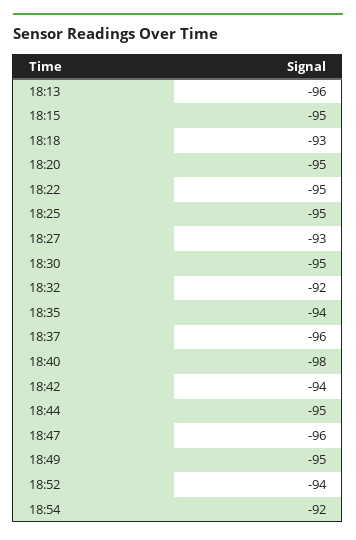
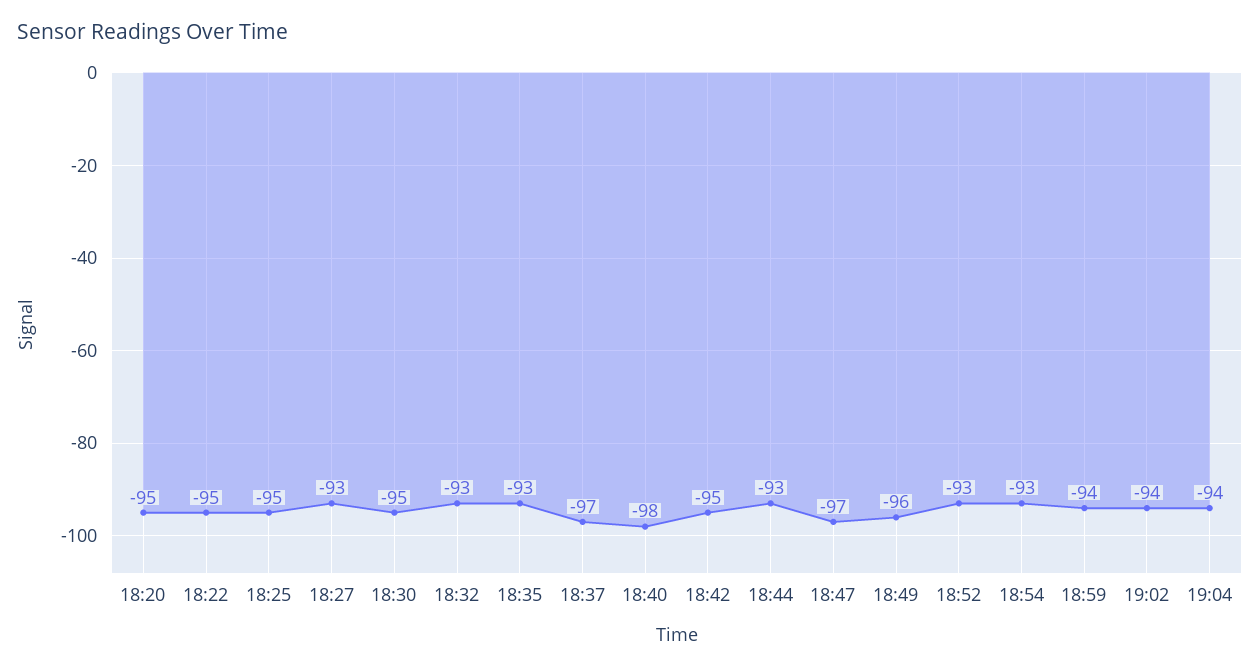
18:13: -96 -> none
18:15: -95 -> none
18:18: -93 -> none
18:32: -92 -> -93
18:35: -94 -> -93
18:37: -96 -> -97
18:42: -94 -> -95
18:44: -95 -> -93
18:47: -96 -> -97
18:49: -95 -> -96
18:52: -94 -> -93
18:54: -92 -> -93
18:59: none -> -94
19:02: none -> -94
19:04: none -> -94

